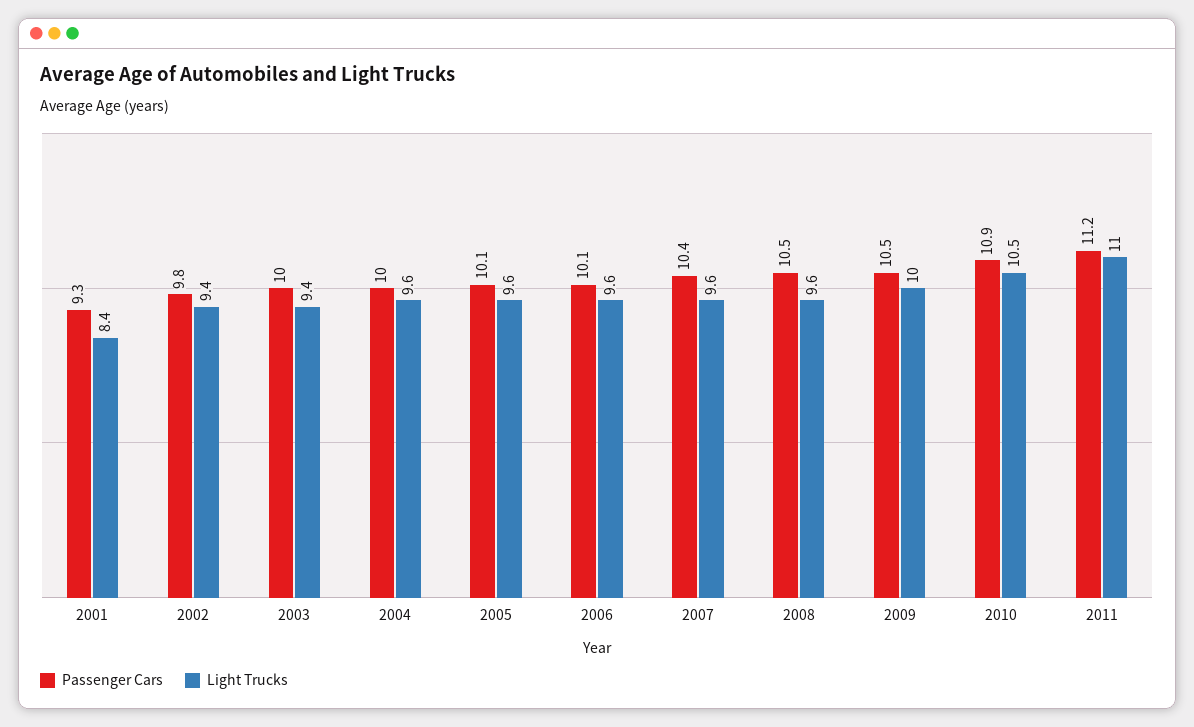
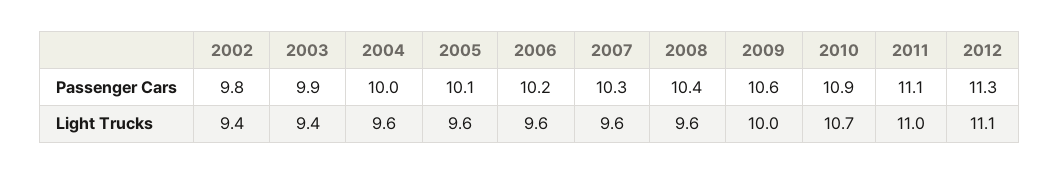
Passenger Cars, 2001: 9.3 -> none
Light Trucks, 2001: 8.4 -> none
Passenger Cars, 2003: 10 -> 9.9
Passenger Cars, 2006: 10.1 -> 10.2
Passenger Cars, 2007: 10.4 -> 10.3
Passenger Cars, 2008: 10.5 -> 10.4
Passenger Cars, 2009: 10.5 -> 10.6
Light Trucks, 2010: 10.5 -> 10.7
Passenger Cars, 2011: 11.2 -> 11.1
Passenger Cars, 2012: none -> 11.3
Light Trucks, 2012: none -> 11.1

